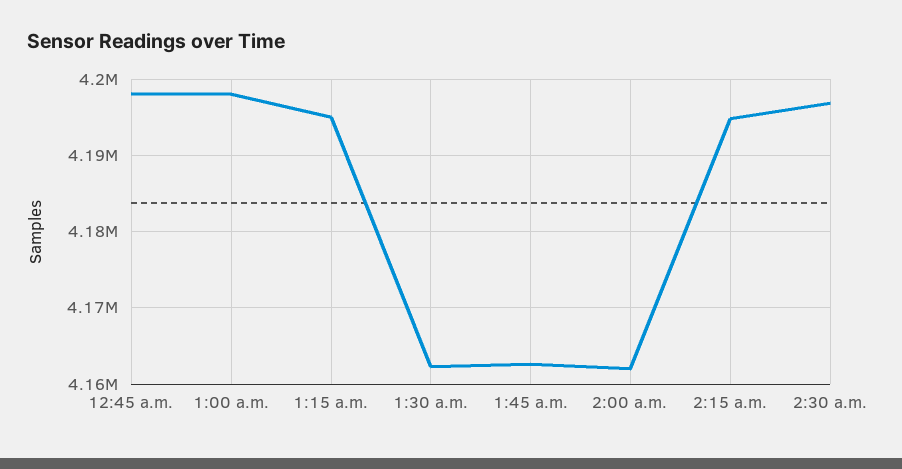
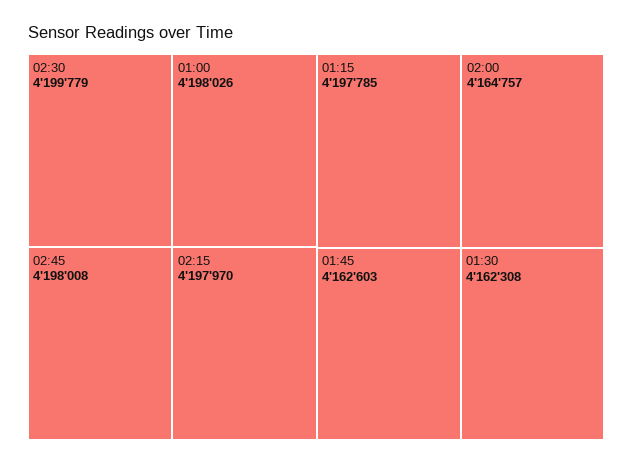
12:45 a.m.: 4198000 -> none
1:15 a.m.: 4195000 -> 4197785
2:00 a.m.: 4162000 -> 4164757
2:15 a.m.: 4195000 -> 4197970
2:30 a.m.: 4197000 -> 4199779
02:45: none -> 4198008

